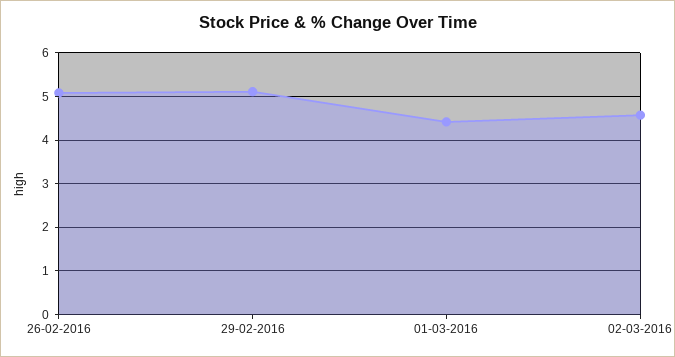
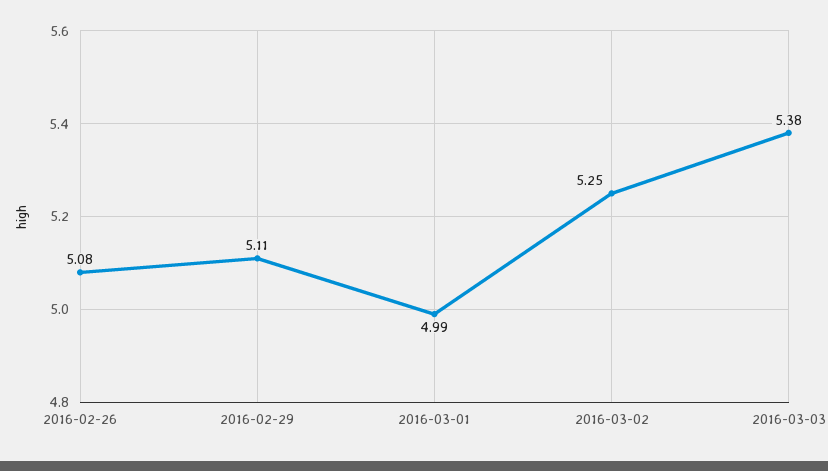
01-03-2016: 4.4 -> 4.99
02-03-2016: 4.6 -> 5.25
2016-03-03: none -> 5.38

